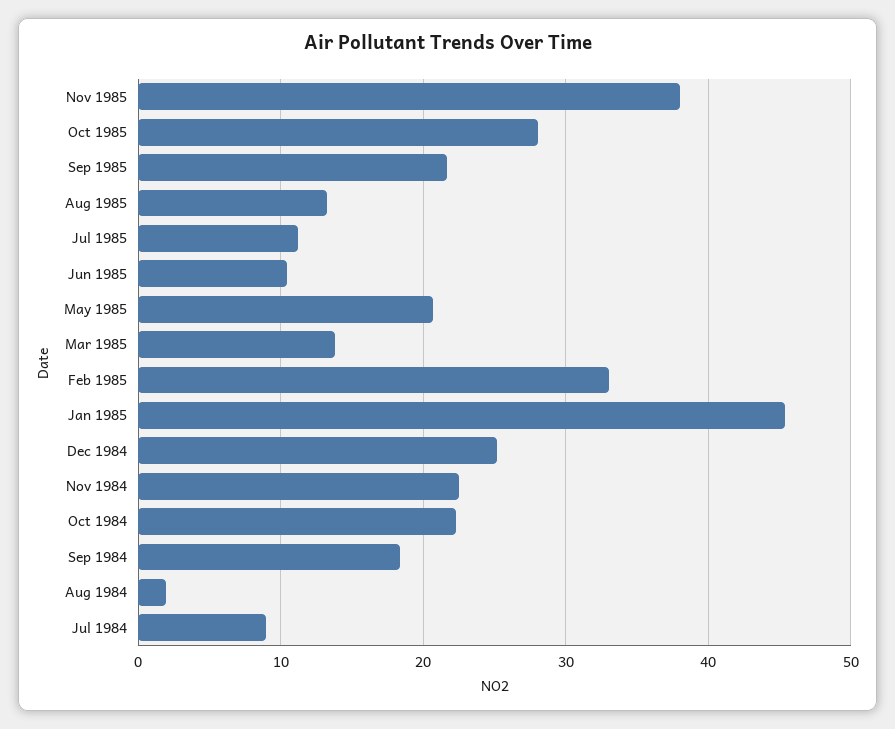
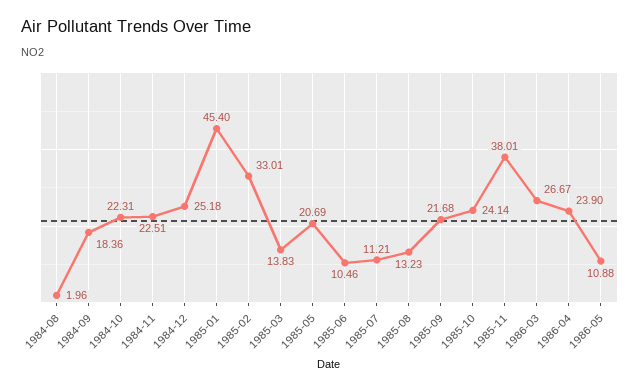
Oct 1985: 28 -> 24.14
Jul 1984: 9 -> none
1986-03: none -> 26.67
1986-04: none -> 23.9
1986-05: none -> 10.88

